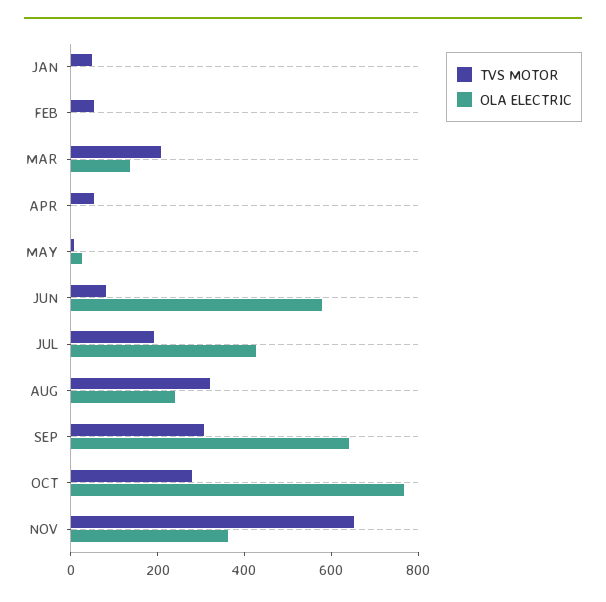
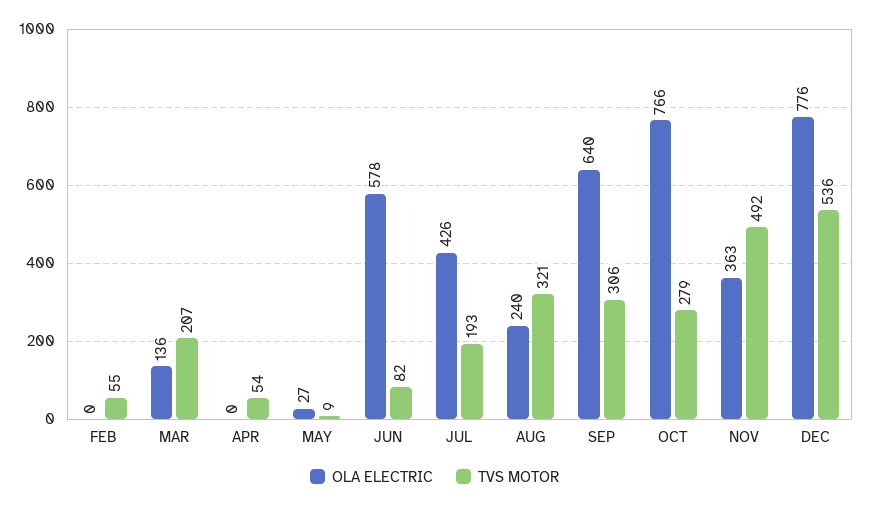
TVS MOTOR, JAN: 50 -> none
OLA ELECTRIC, JAN: 0 -> none
TVS MOTOR, NOV: 650 -> 492
OLA ELECTRIC, DEC: none -> 776
TVS MOTOR, DEC: none -> 536

